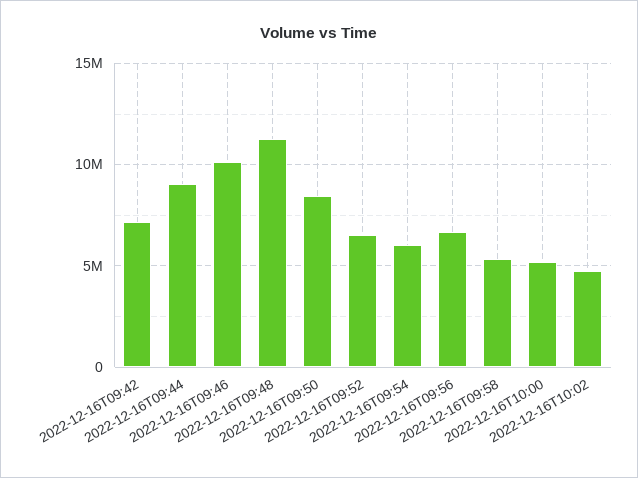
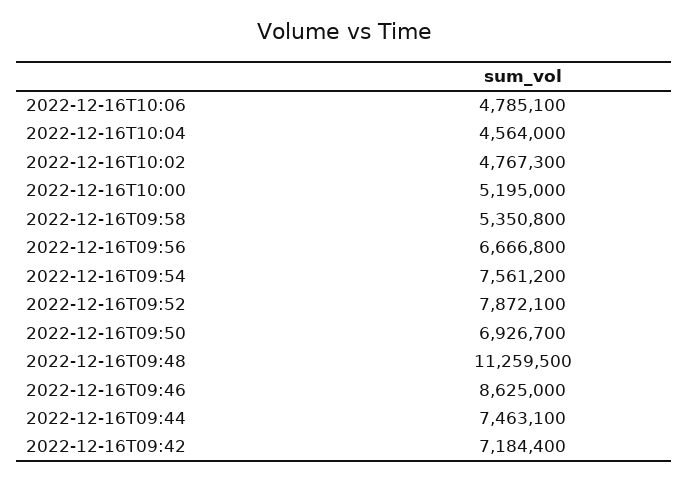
2022-12-16T09:44: 9000000 -> 7463100
2022-12-16T09:46: 10000000 -> 8625000
2022-12-16T09:50: 8500000 -> 6926700
2022-12-16T09:52: 6500000 -> 7872100
2022-12-16T09:54: 6000000 -> 7561200
2022-12-16T10:06: none -> 4785100
2022-12-16T10:04: none -> 4564000

